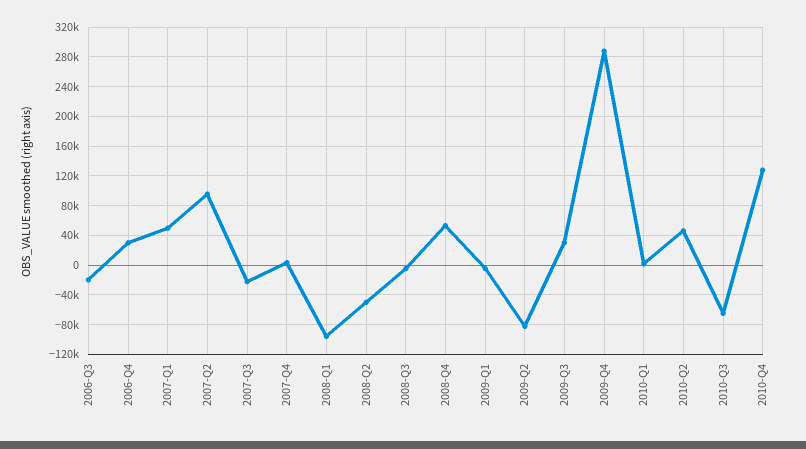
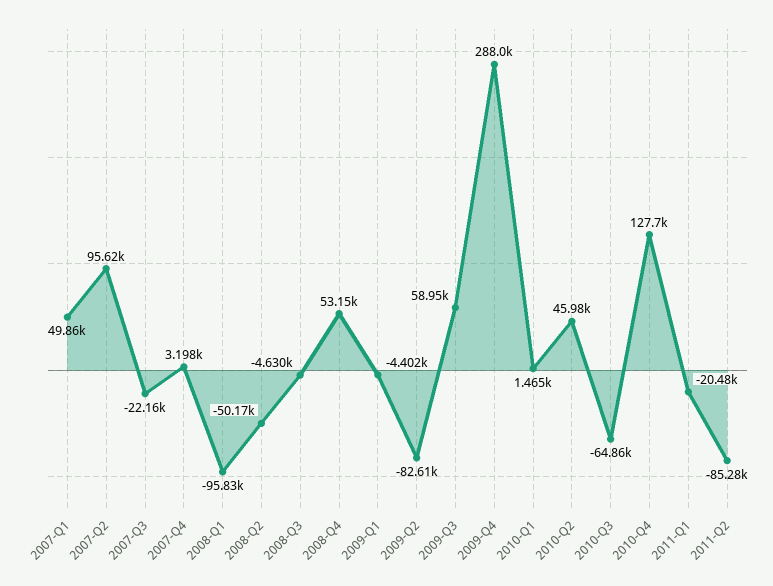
2006-Q3: -20000 -> none
2006-Q4: 30000 -> none
2009-Q3: 30000 -> 58950
2011-Q1: none -> -20480
2011-Q2: none -> -85280

